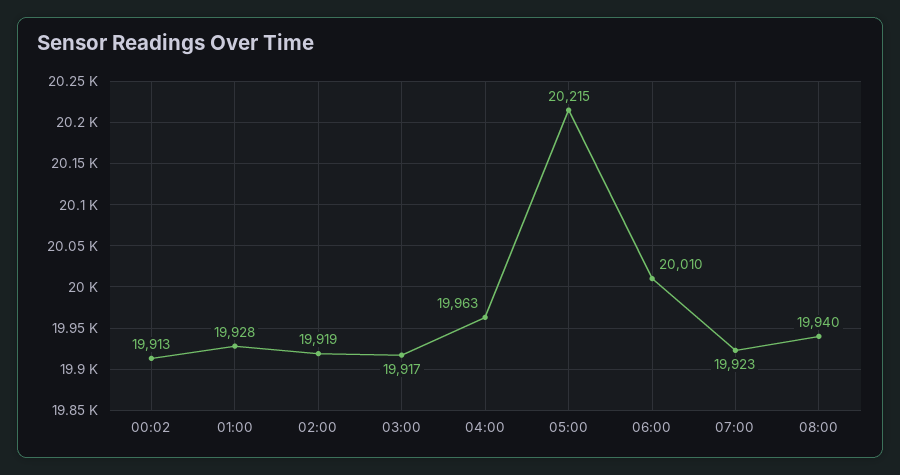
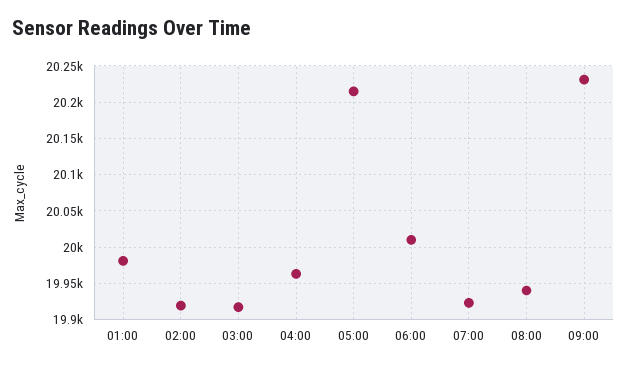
00:02: 19913 -> none
01:00: 19928 -> 19980
09:00: none -> 20230

